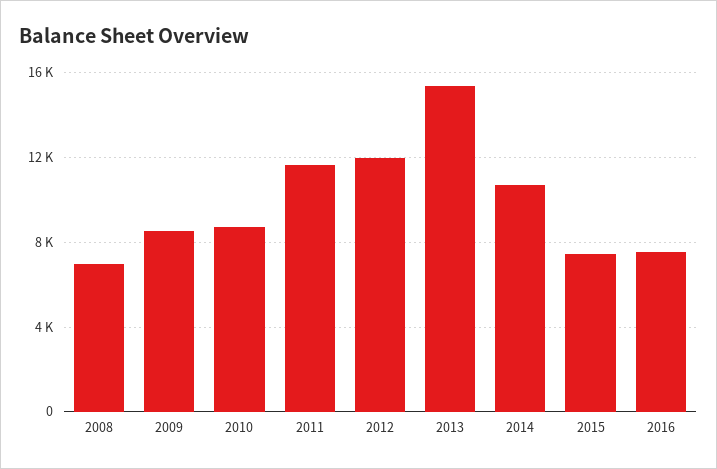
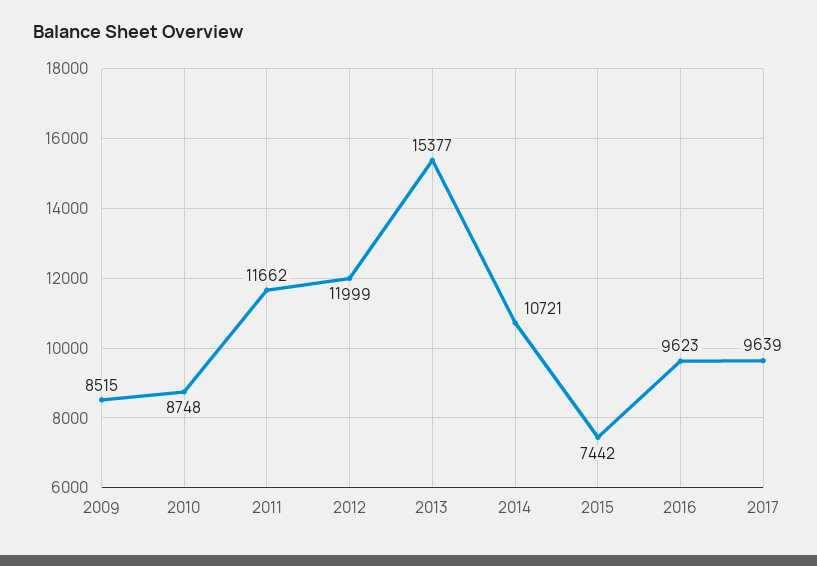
2008: 7000 -> none
2016: 7500 -> 9623
2017: none -> 9639

